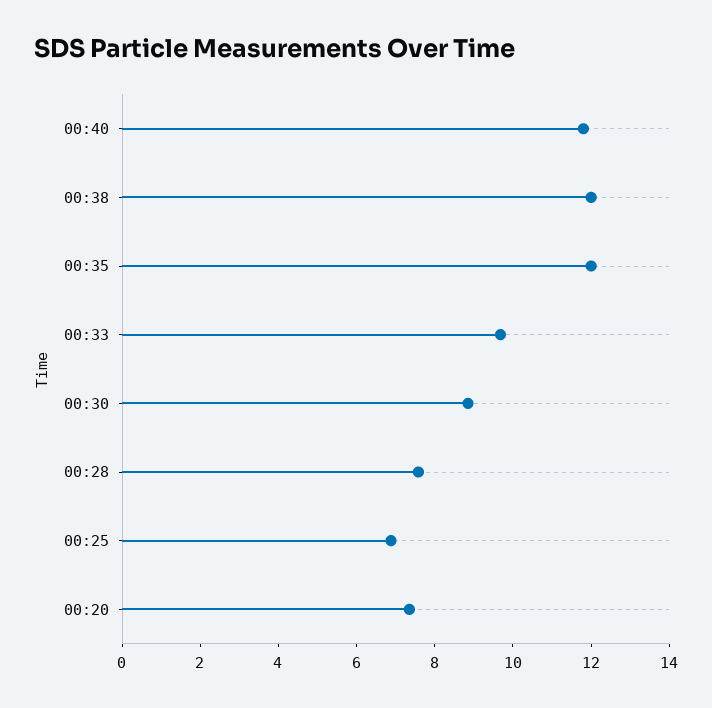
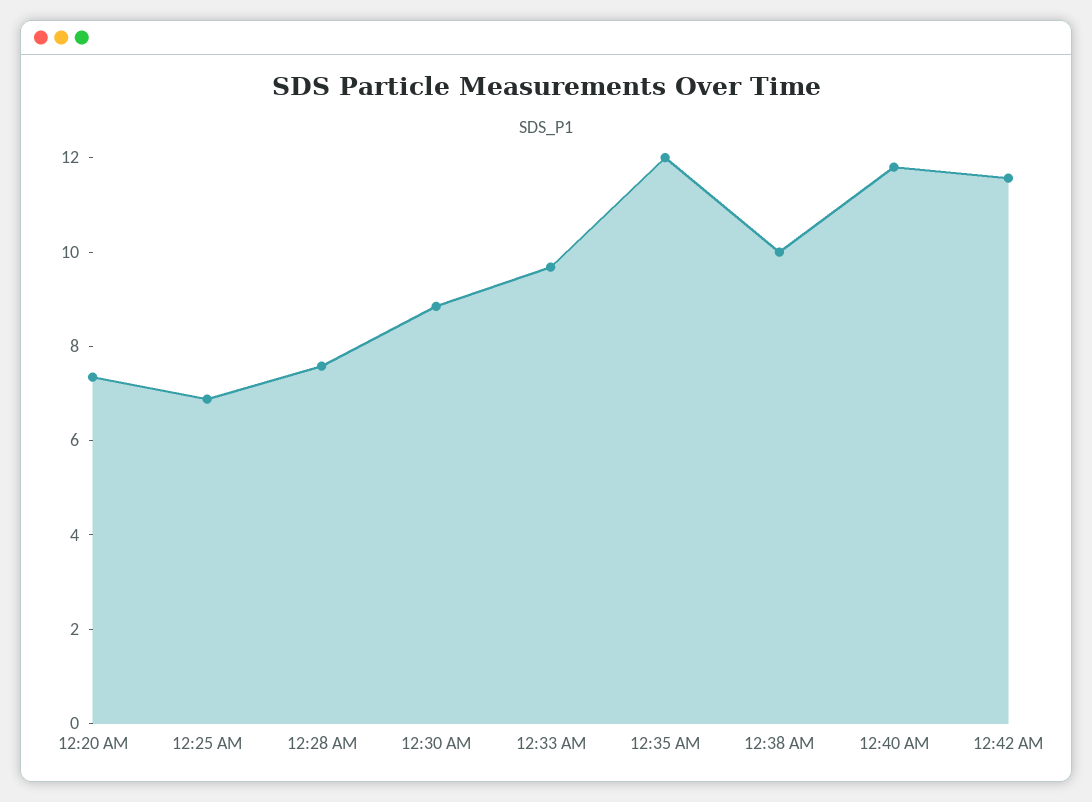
00:38: 12 -> 10
12:42 AM: none -> 11.5

